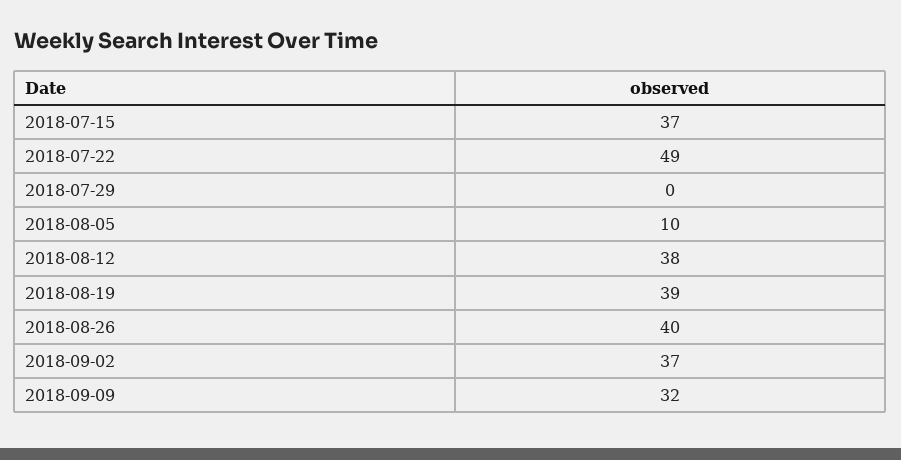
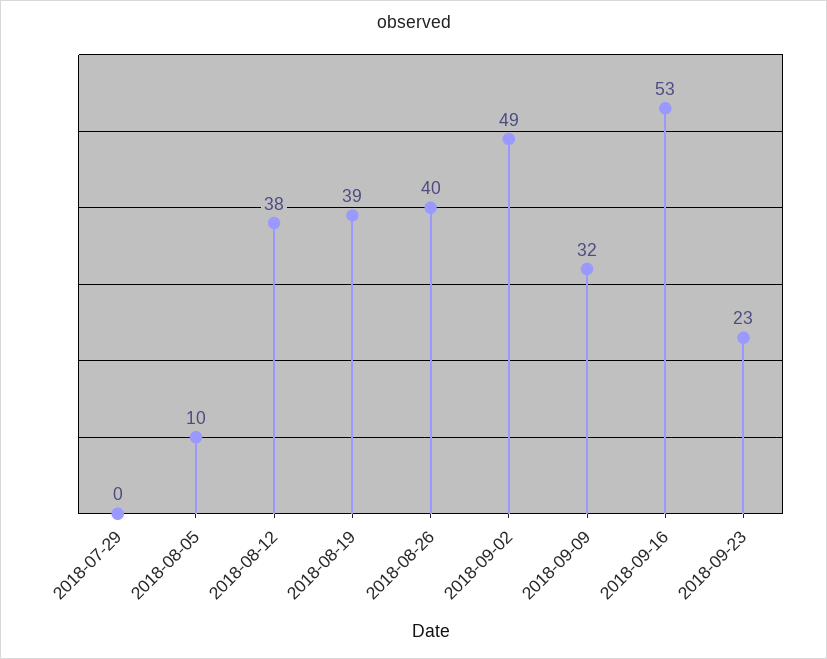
2018-07-15: 37 -> none
2018-07-22: 49 -> none
2018-09-02: 37 -> 49
2018-09-16: none -> 53
2018-09-23: none -> 23

